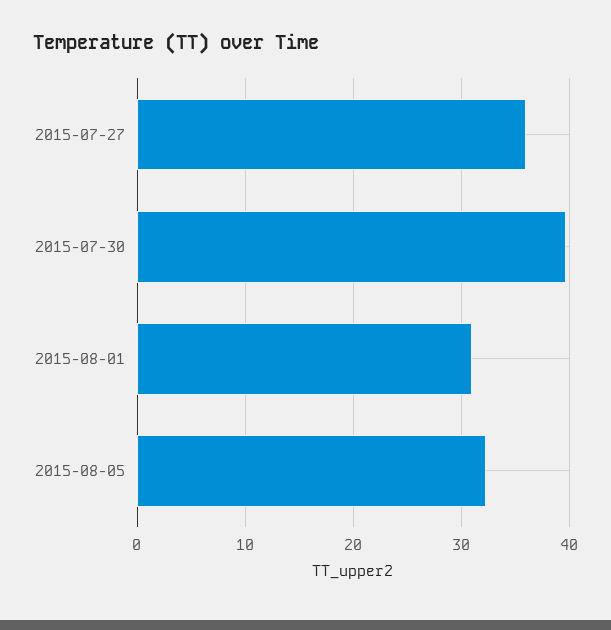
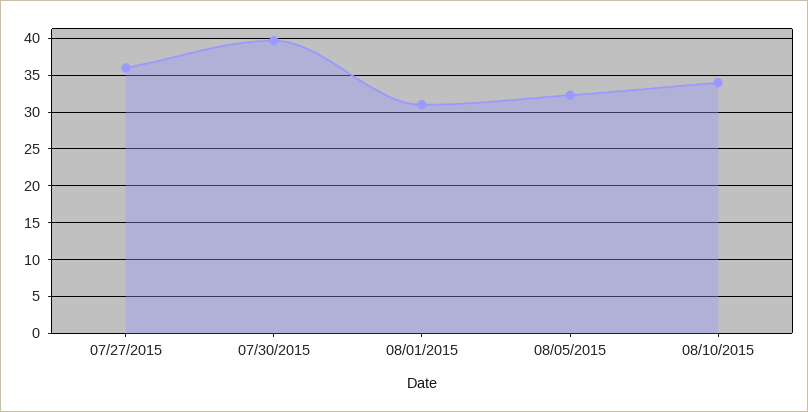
08/10/2015: none -> 34

